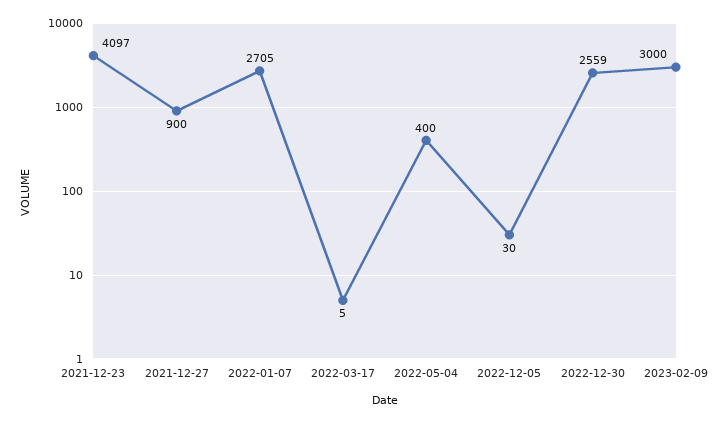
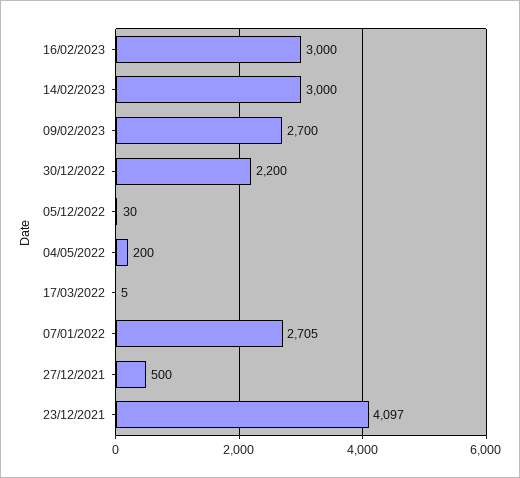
2021-12-27: 900 -> 500
2022-05-04: 400 -> 200
2022-12-30: 2559 -> 2200
2023-02-09: 3000 -> 2700
16/02/2023: none -> 3000
14/02/2023: none -> 3000

